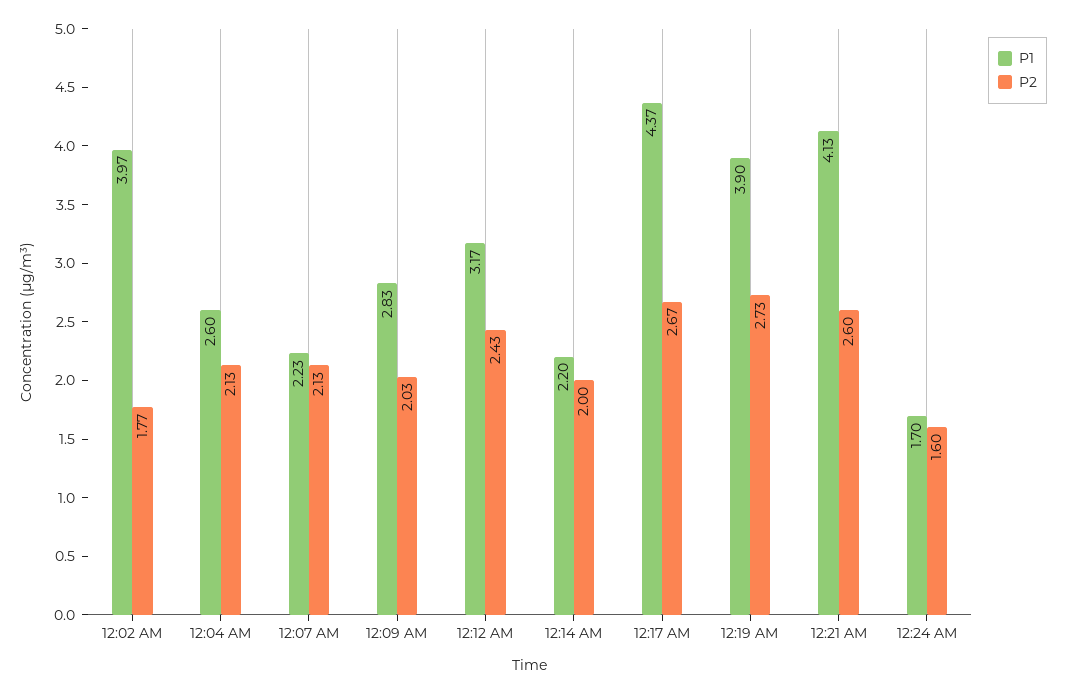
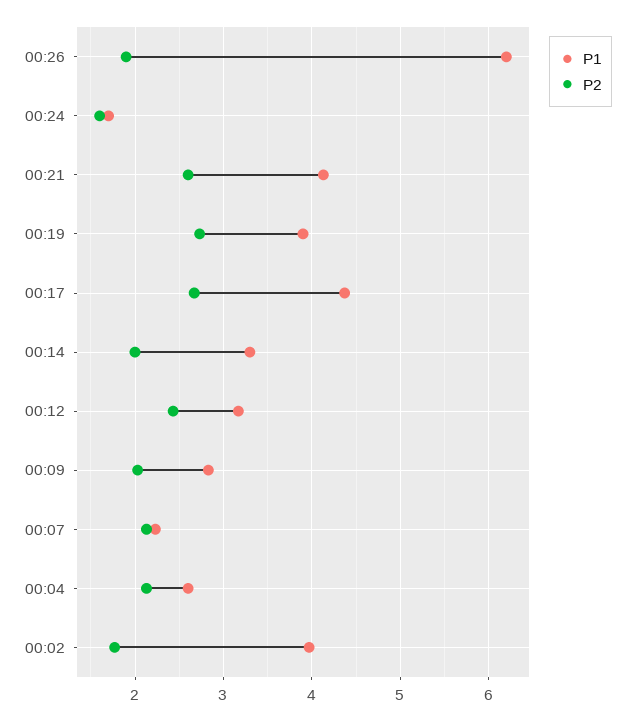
P1, 12:14 AM: 2.2 -> 3.3
P1, 00:26: none -> 6.2
P2, 00:26: none -> 1.9

